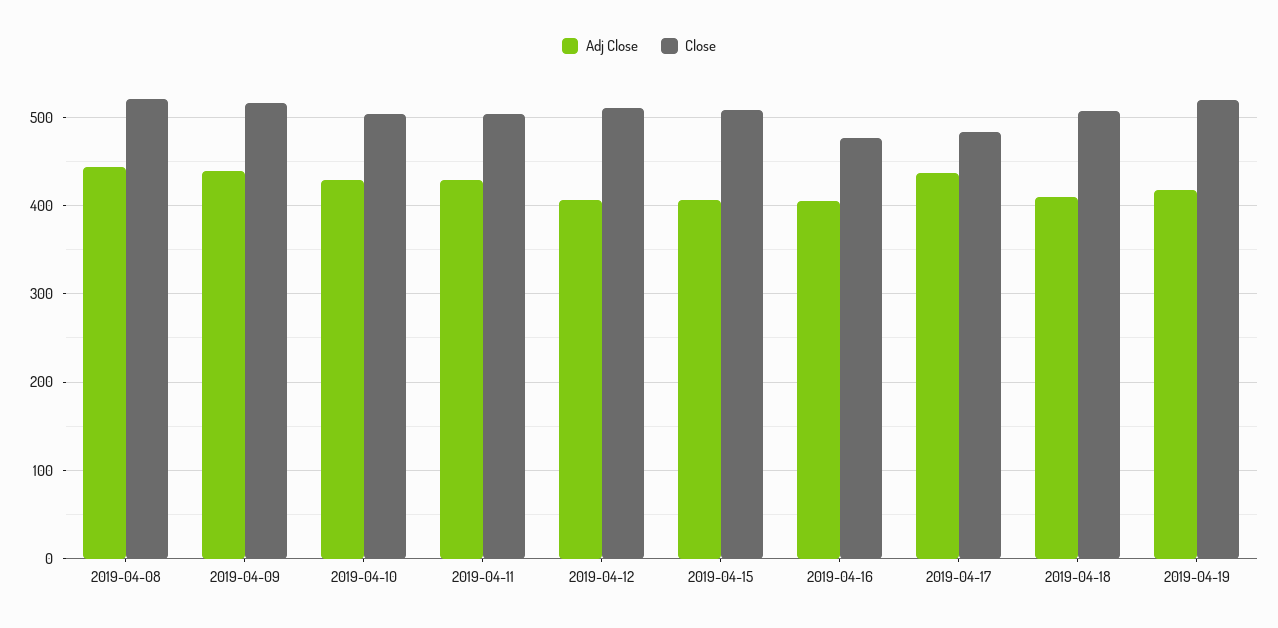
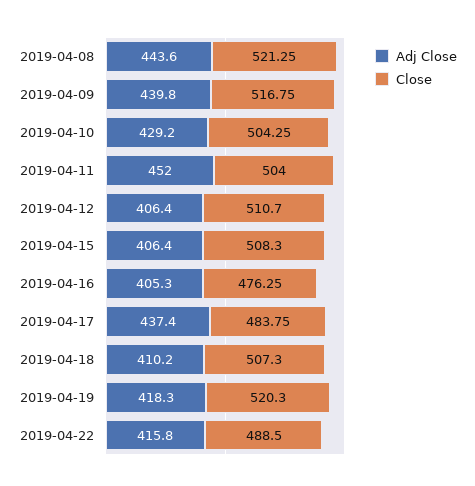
Adj Close, 2019-04-11: 430 -> 452
Adj Close, 2019-04-22: none -> 415.8
Close, 2019-04-22: none -> 488.5

